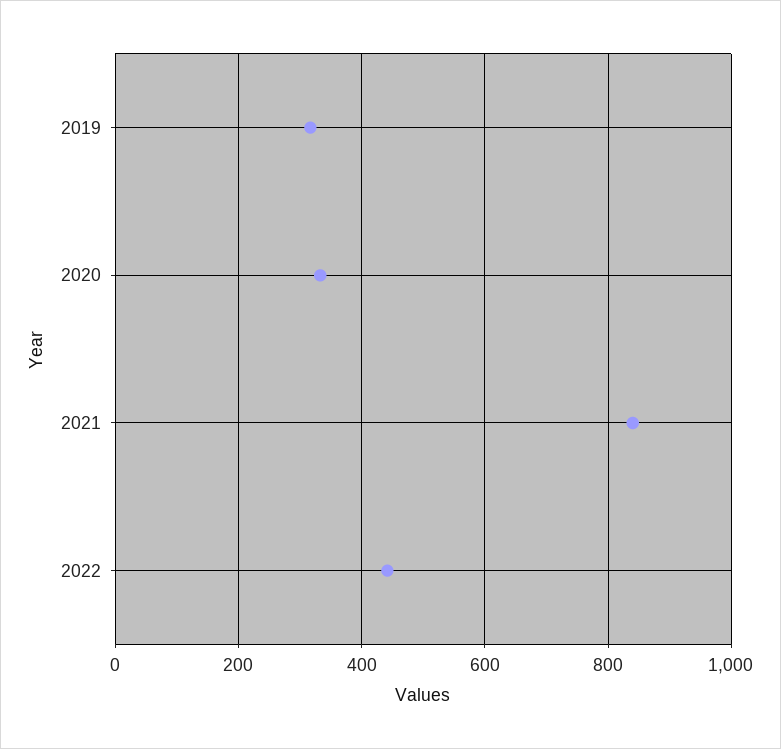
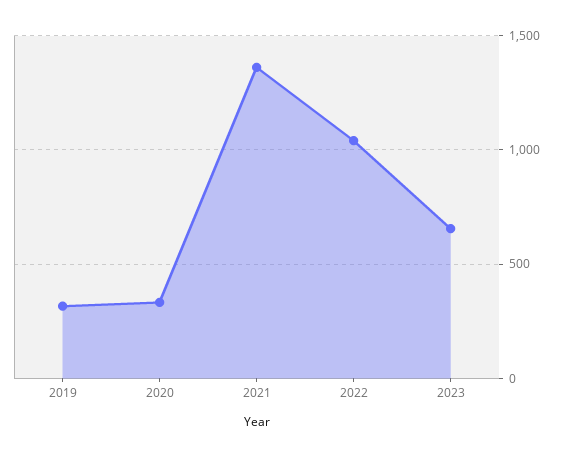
2021: 840 -> 1350
2022: 440 -> 1050
2023: none -> 650

